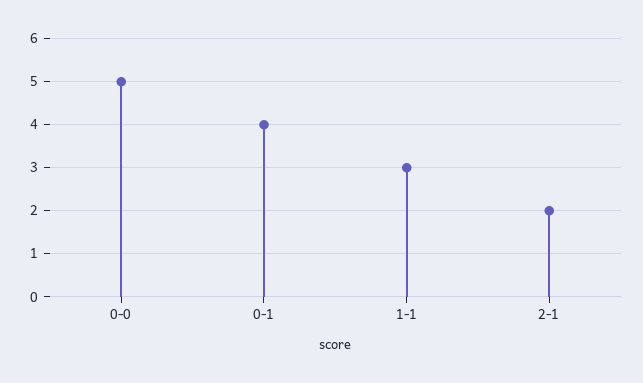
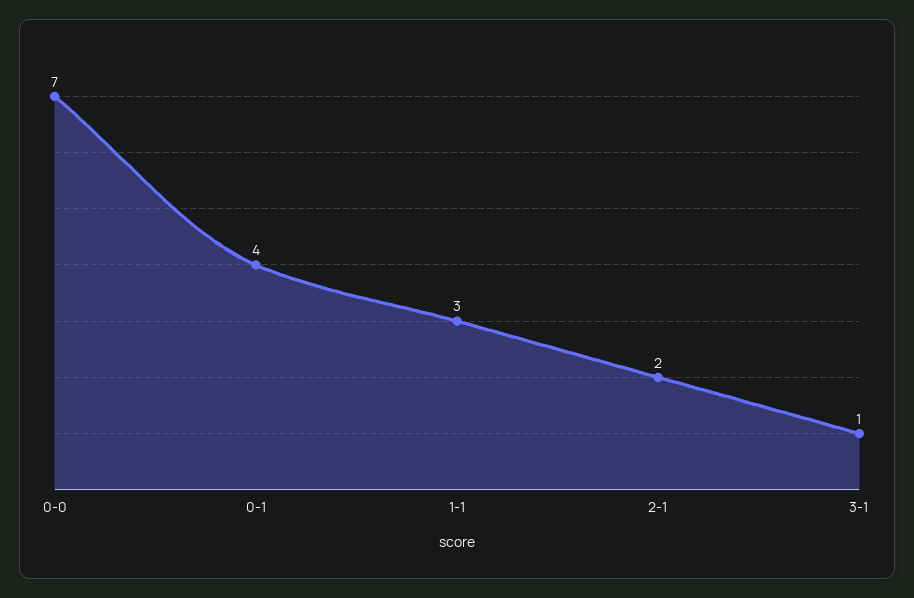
0-0: 5 -> 7
3-1: none -> 1

